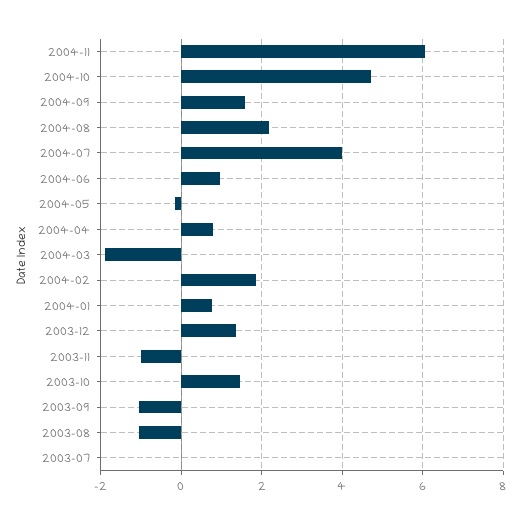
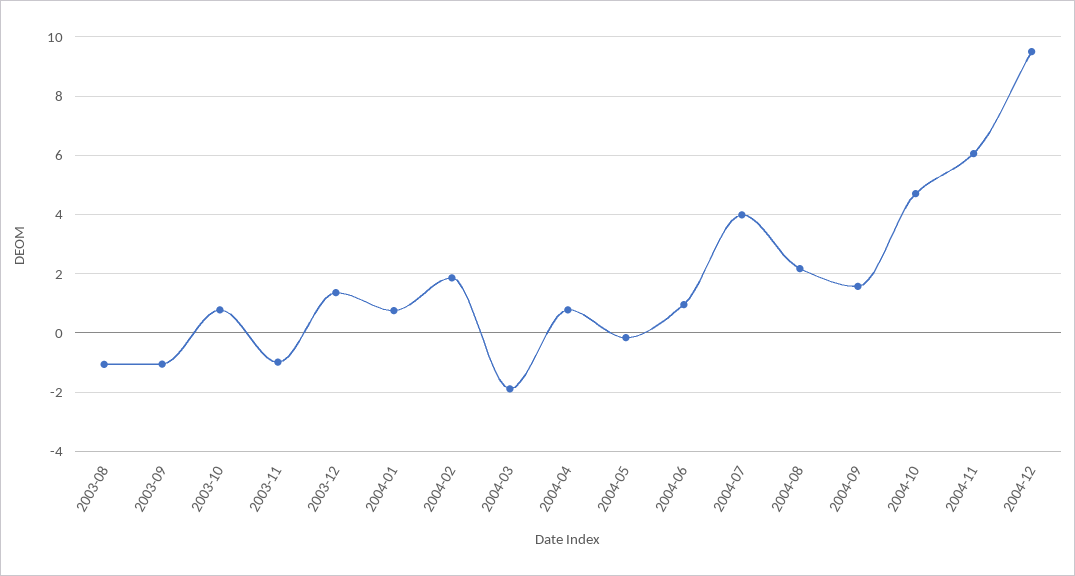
2003-10: 1.4 -> 0.75
2003-07: 0 -> none
2004-12: none -> 9.5

